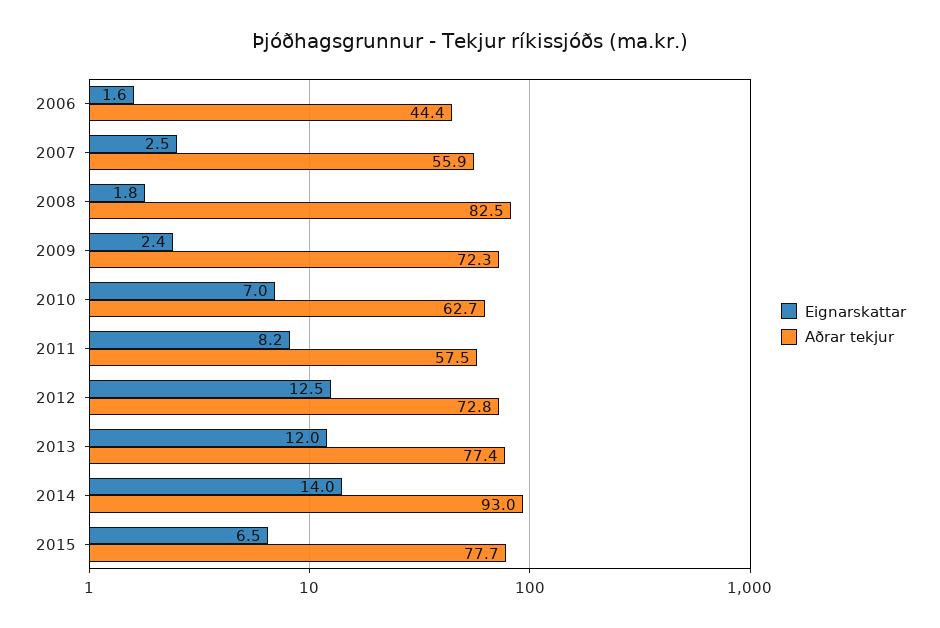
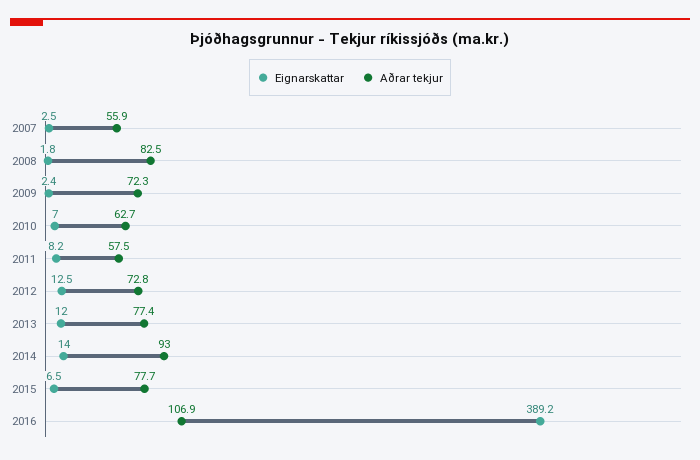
Eignarskattar, 2006: 1.6 -> none
Aðrar tekjur, 2006: 44.4 -> none
Eignarskattar, 2016: none -> 389.2
Aðrar tekjur, 2016: none -> 106.9

